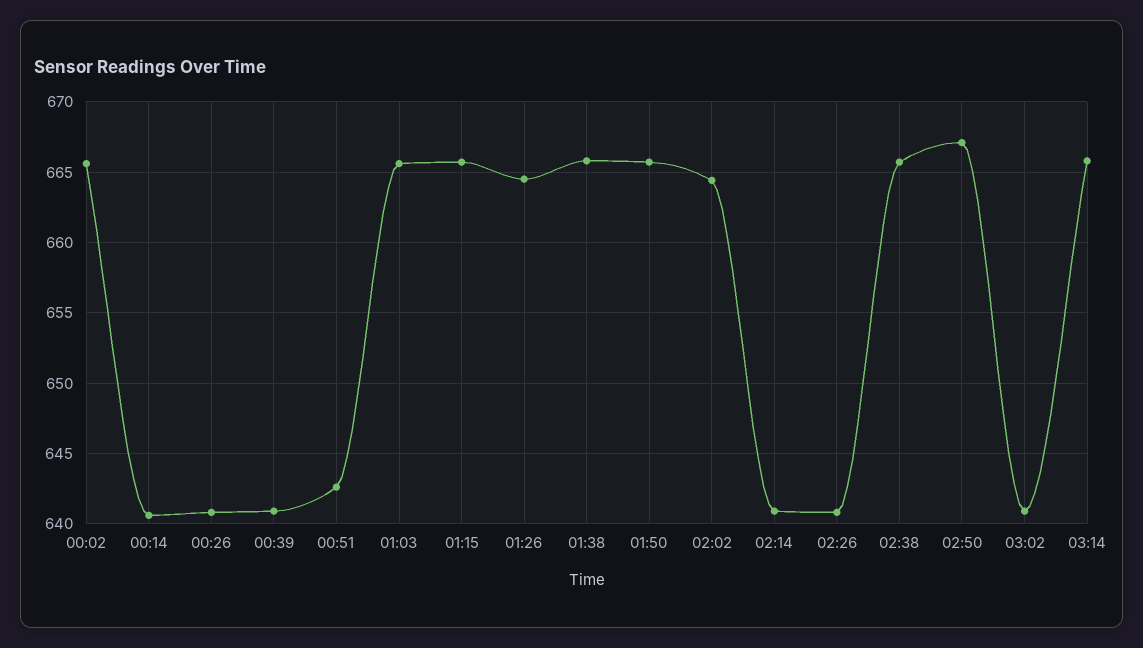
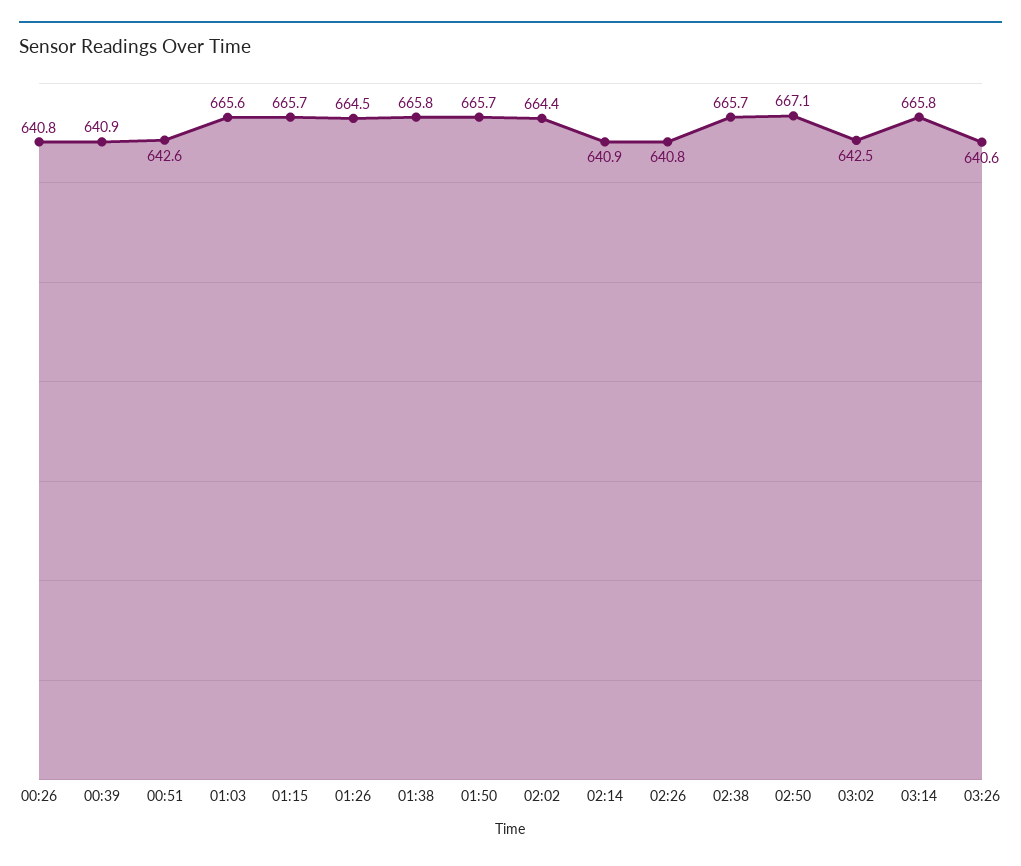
00:02: 665.5 -> none
00:14: 640.5 -> none
03:02: 641 -> 642.5
03:26: none -> 640.6

